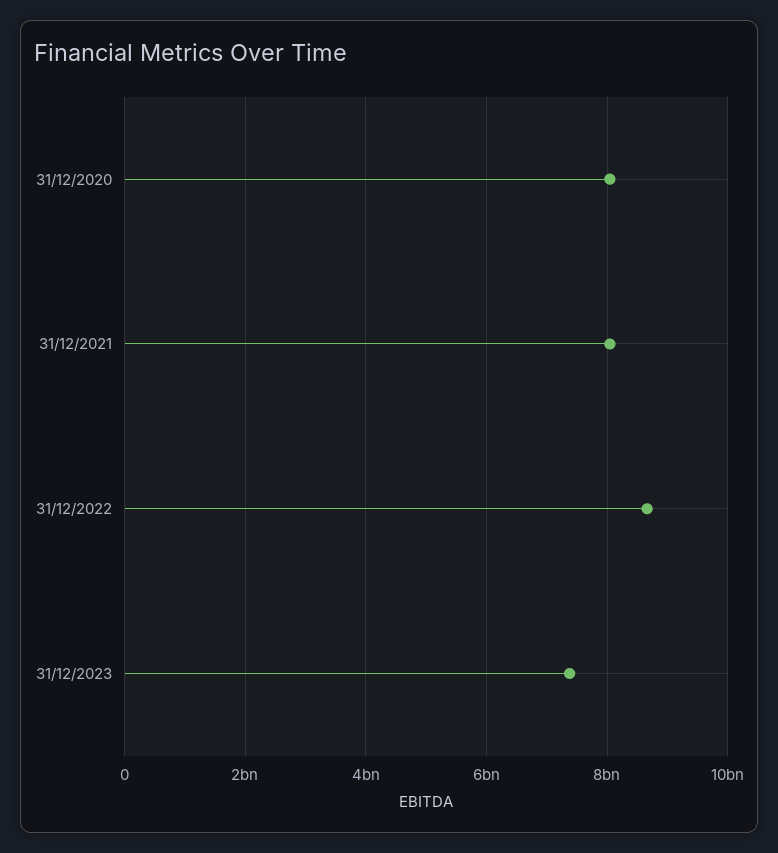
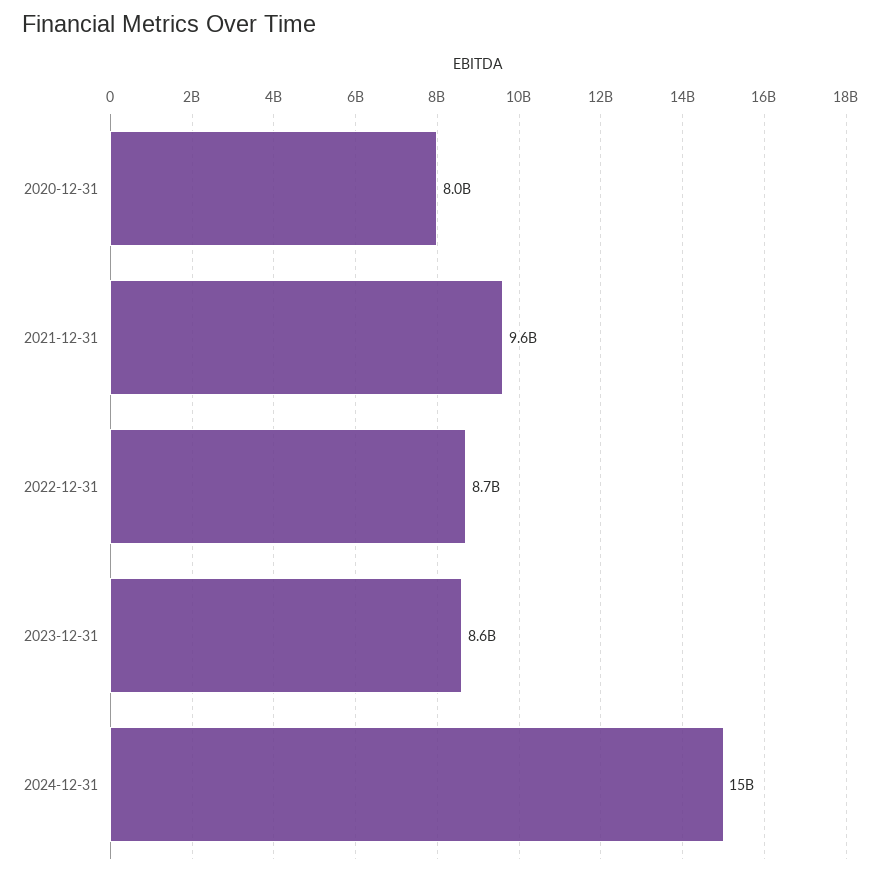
31/12/2021: 8000000000 -> 9600000000
31/12/2023: 7400000000 -> 8600000000
2024-12-31: none -> 15000000000

